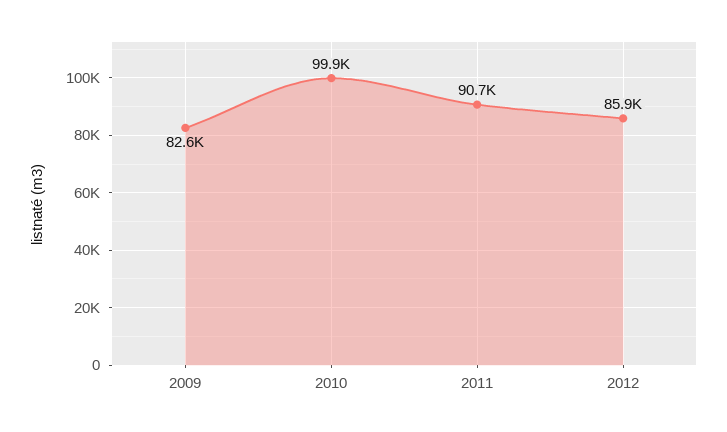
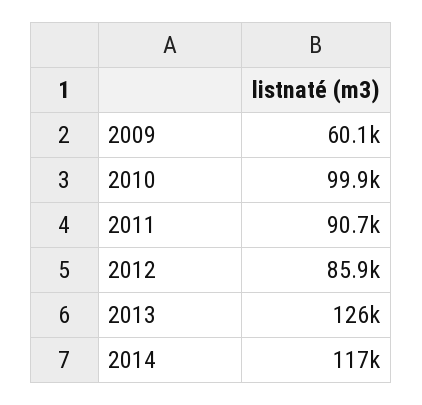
2009: 82600 -> 60100
2013: none -> 126000
2014: none -> 117000

